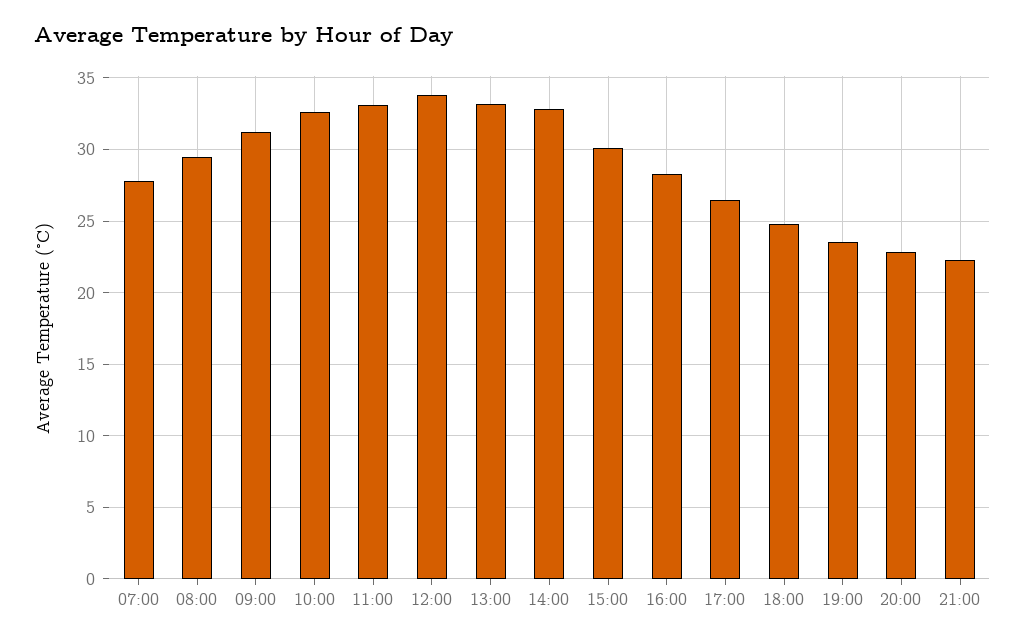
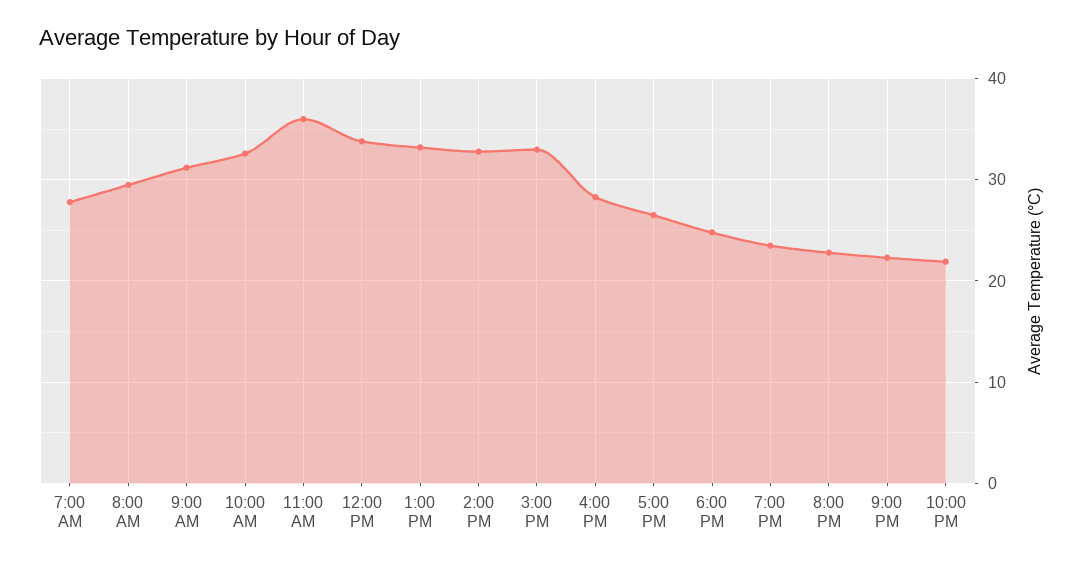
11:00: 33 -> 36
15:00: 30 -> 33
10:00 PM: none -> 22

